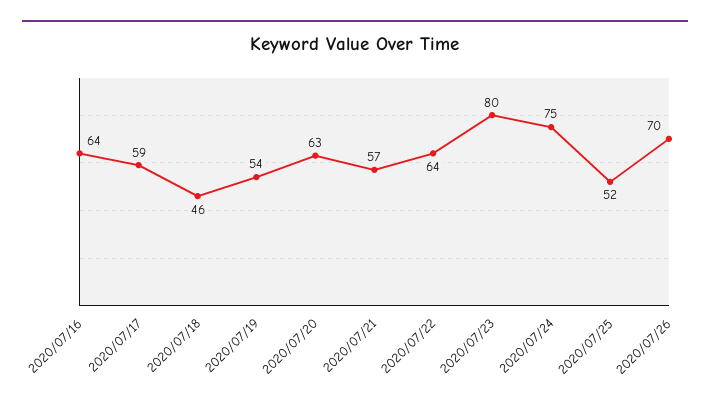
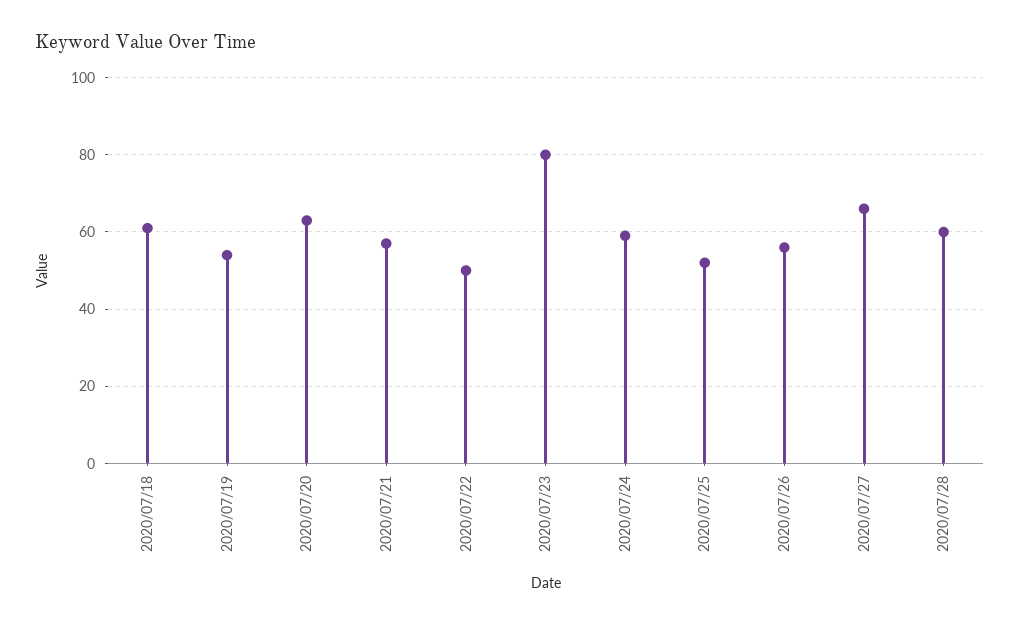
2020/07/16: 64 -> none
2020/07/17: 59 -> none
2020/07/18: 46 -> 60
2020/07/22: 64 -> 50
2020/07/24: 75 -> 60
2020/07/26: 70 -> 55
2020/07/27: none -> 65
2020/07/28: none -> 60

